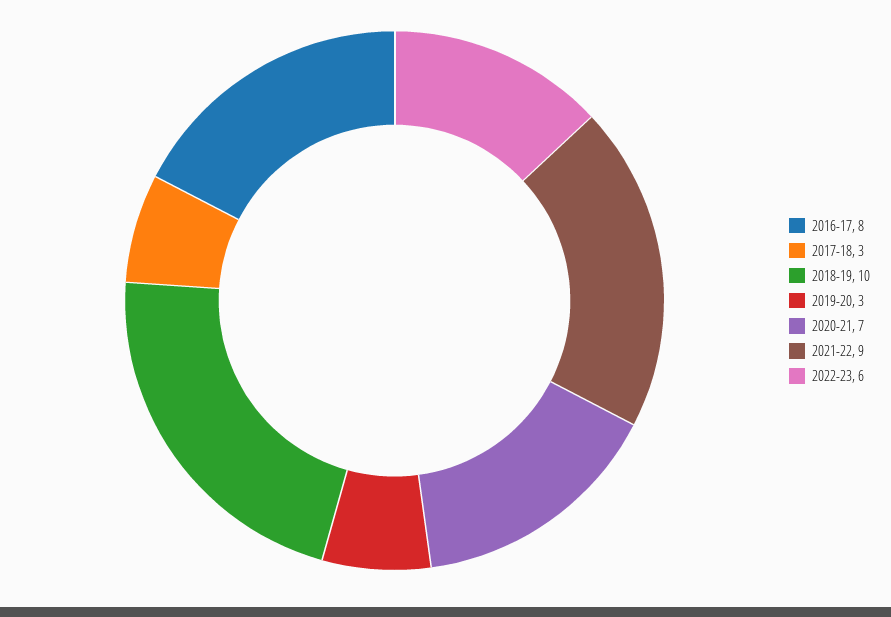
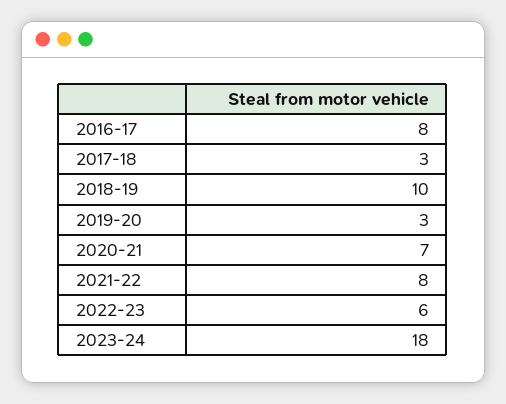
2021-22: 9 -> 8
2023-24: none -> 18

